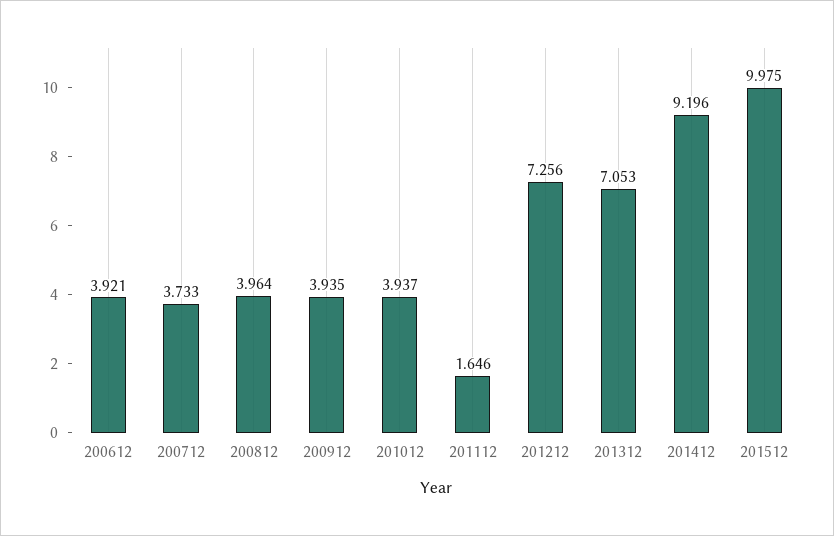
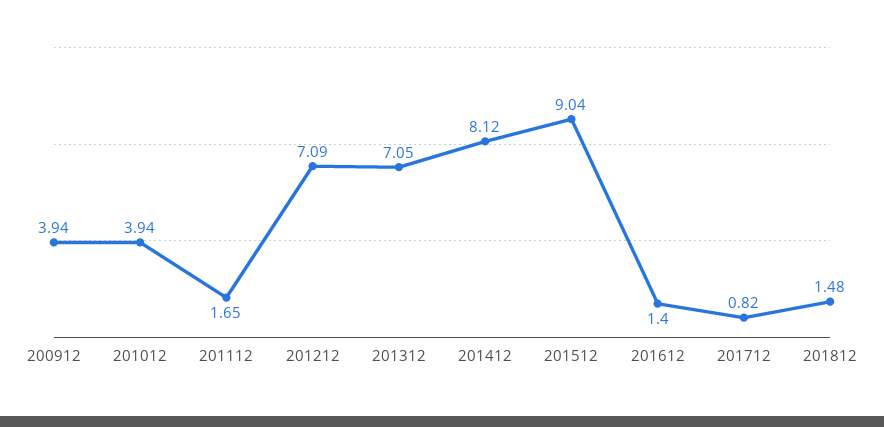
200612: 3.921 -> none
200712: 3.733 -> none
200812: 3.964 -> none
201212: 7.256 -> 7.09
201412: 9.196 -> 8.12
201512: 9.975 -> 9.04
201612: none -> 1.4
201712: none -> 0.82
201812: none -> 1.48

